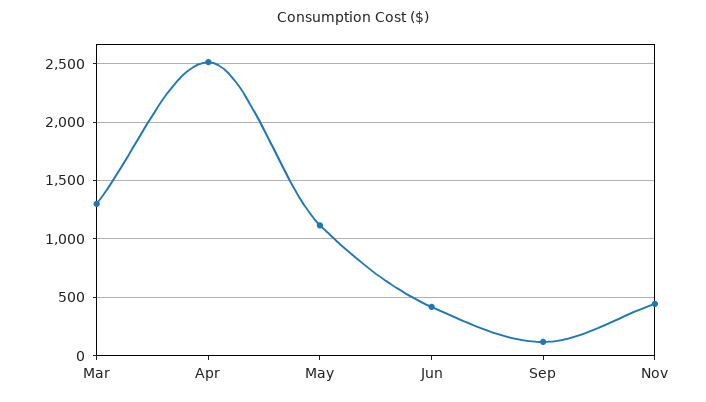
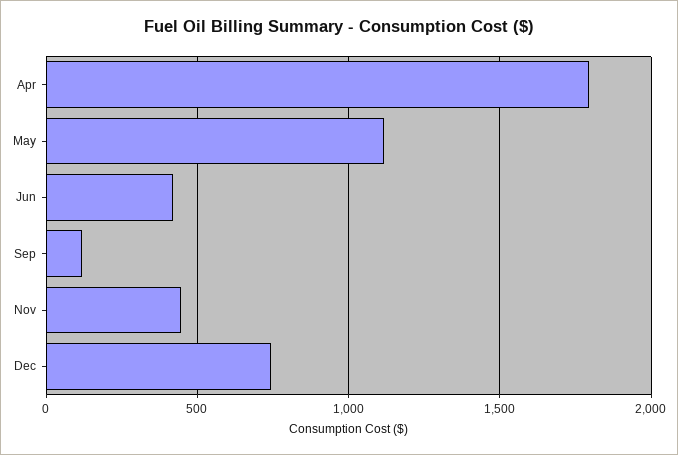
Mar: 1300 -> none
Apr: 2500 -> 1800
Dec: none -> 750

